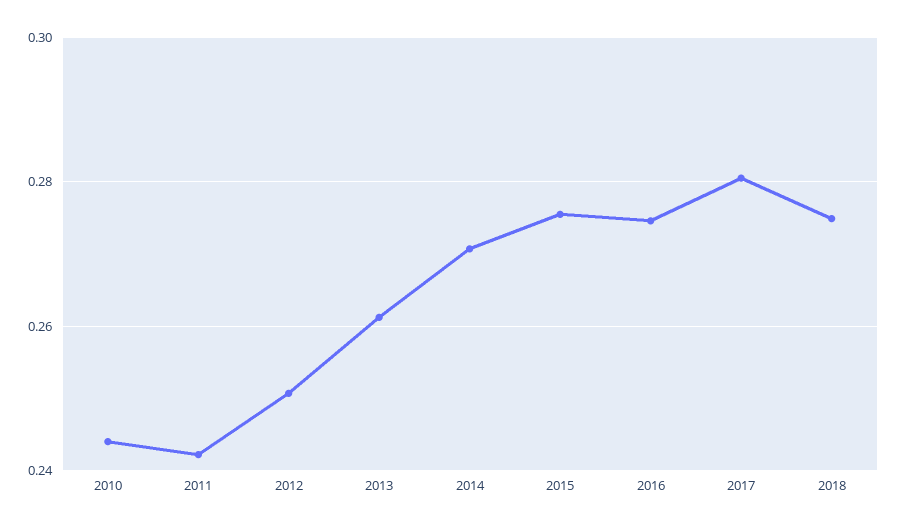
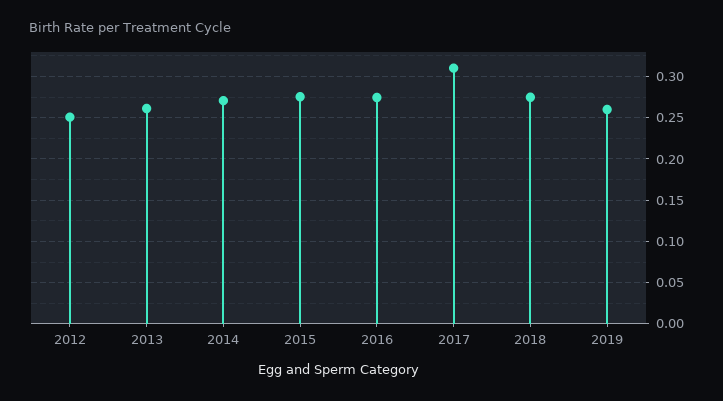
2010: 0.244 -> none
2011: 0.242 -> none
2017: 0.28 -> 0.31
2019: none -> 0.26

